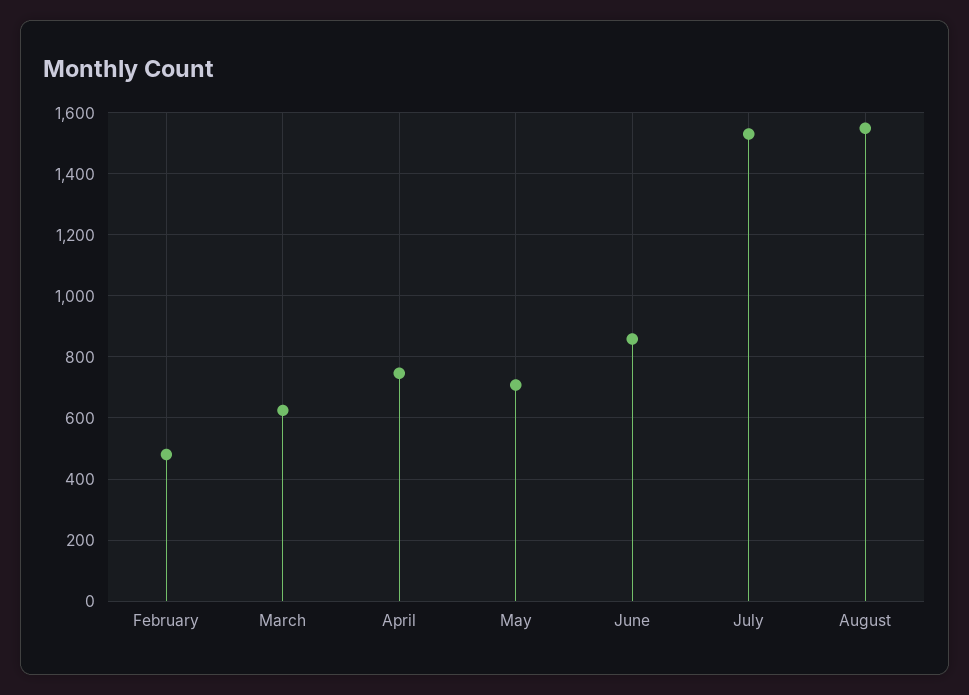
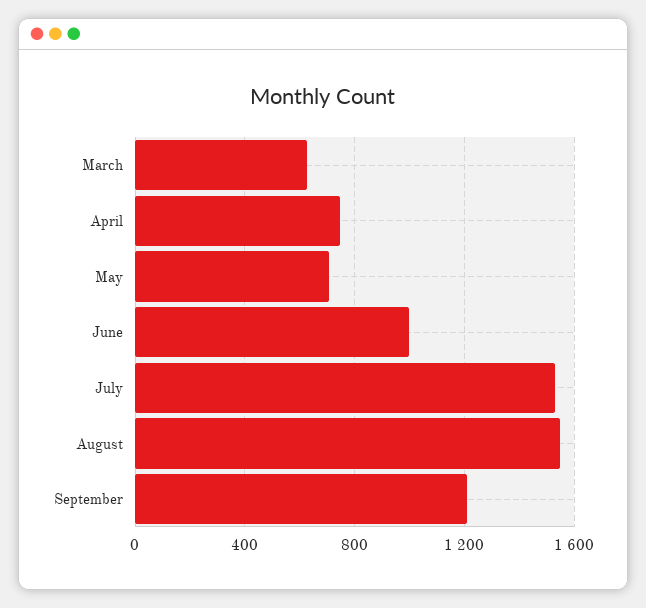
February: 480 -> none
June: 860 -> 1000
September: none -> 1200

